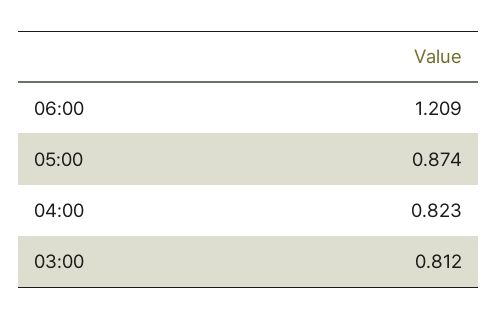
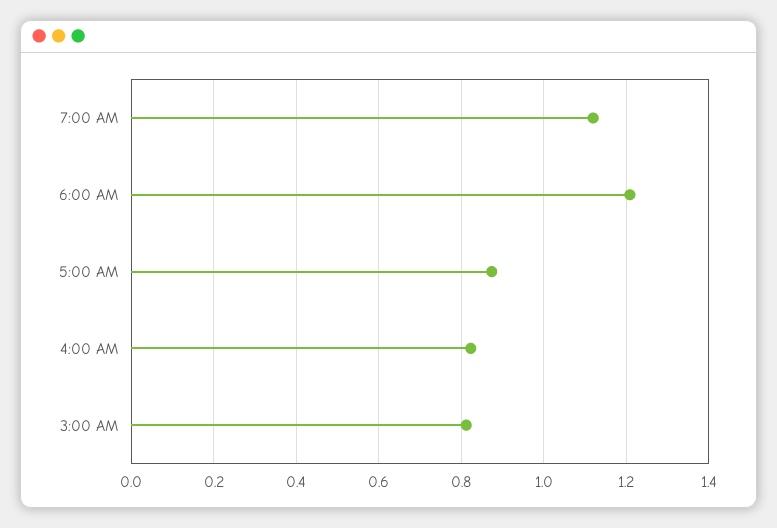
7:00 AM: none -> 1.12

